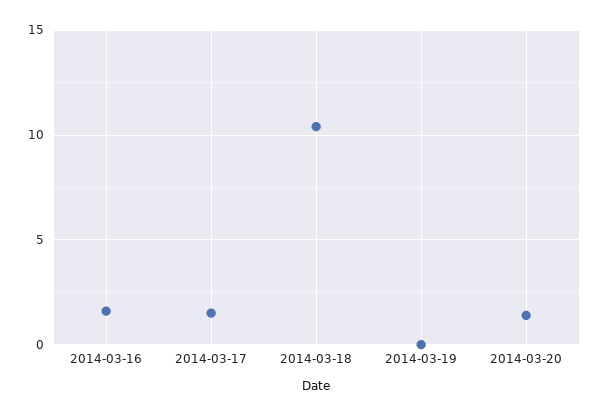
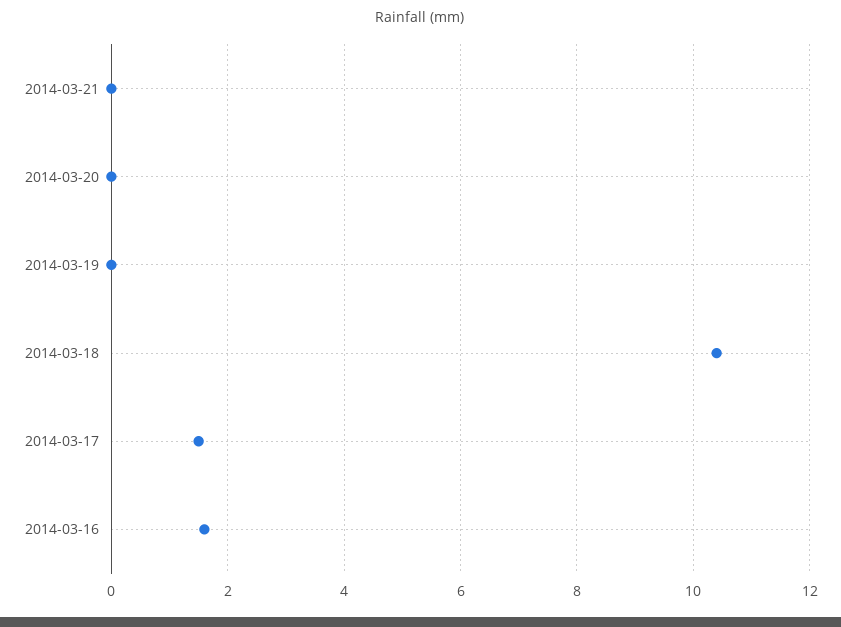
2014-03-20: 1.5 -> 0
2014-03-21: none -> 0

